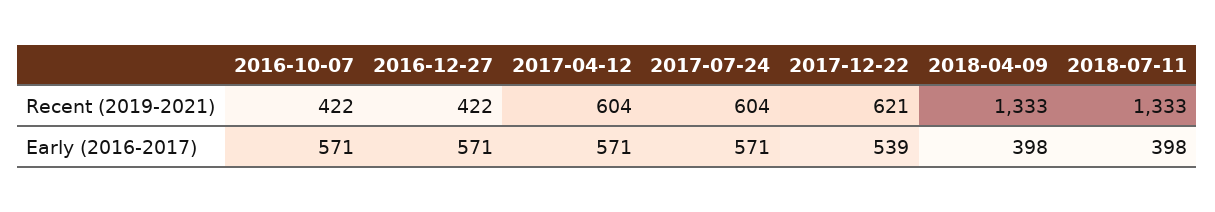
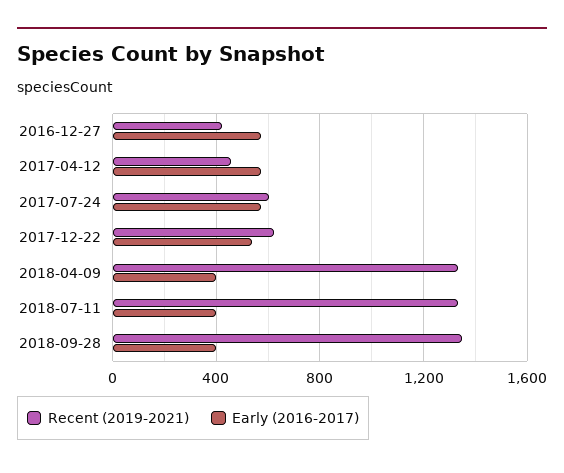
Recent (2019-2021), 2016-10-07: 422 -> none
Recent (2019-2021), 2017-04-12: 604 -> 450
Early (2016-2017), 2016-10-07: 571 -> none
Recent (2019-2021), 2018-09-28: none -> 1350
Early (2016-2017), 2018-09-28: none -> 400

